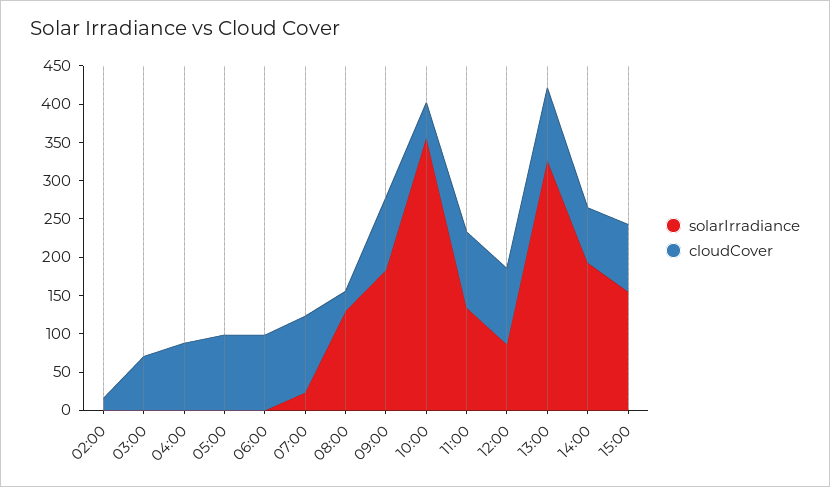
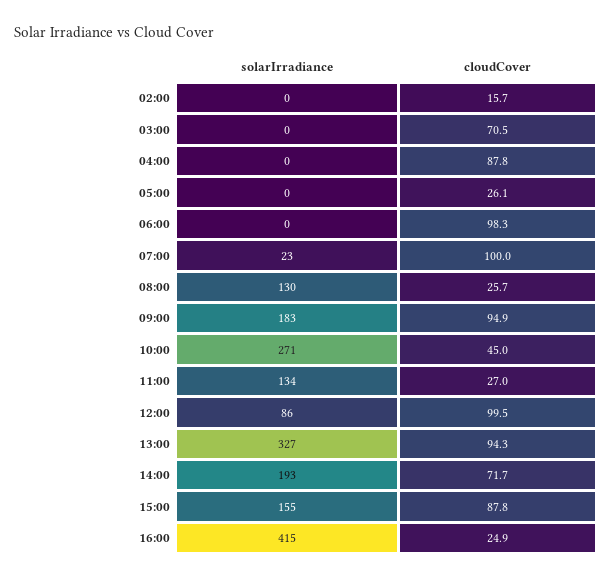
cloudCover, 05:00: 100 -> 26.1
solarIrradiance, 10:00: 350 -> 271
cloudCover, 11:00: 100 -> 27
solarIrradiance, 16:00: none -> 415
cloudCover, 16:00: none -> 24.9

